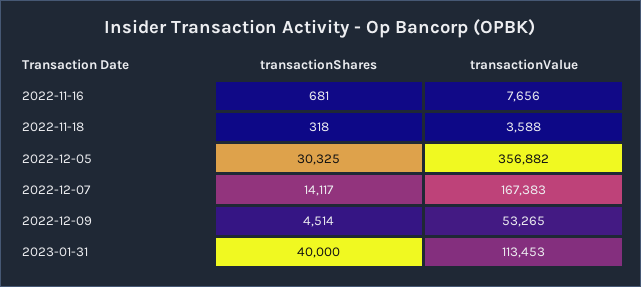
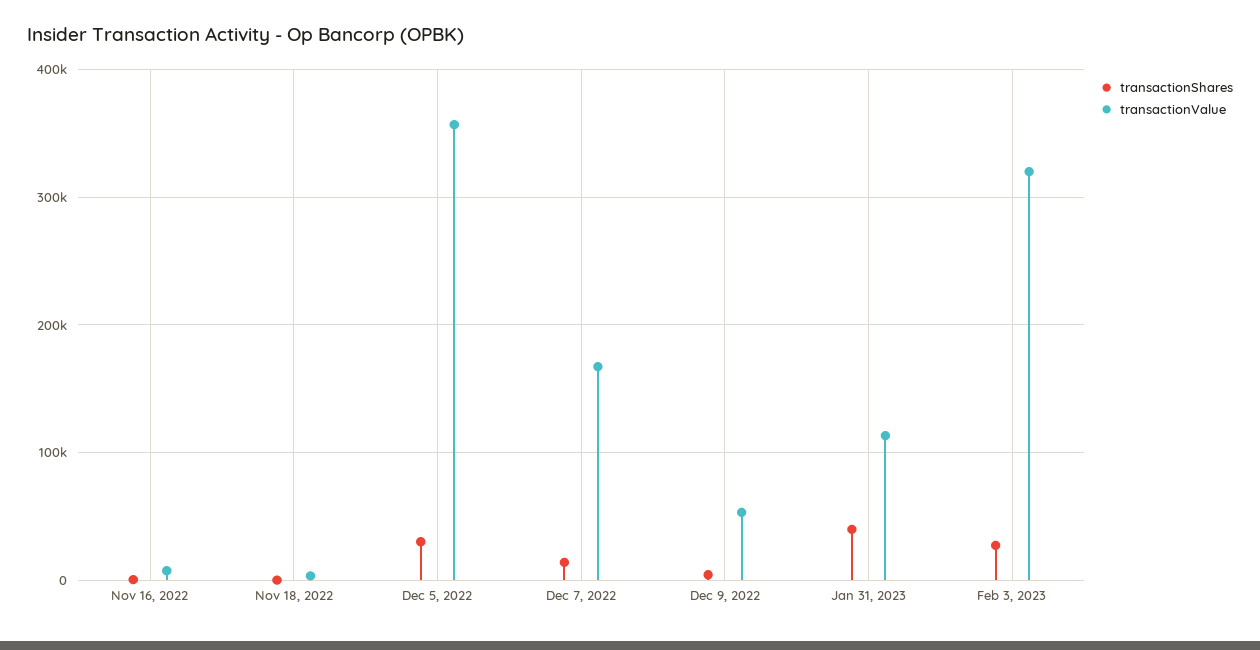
transactionShares, Feb 3, 2023: none -> 30000
transactionValue, Feb 3, 2023: none -> 320000

